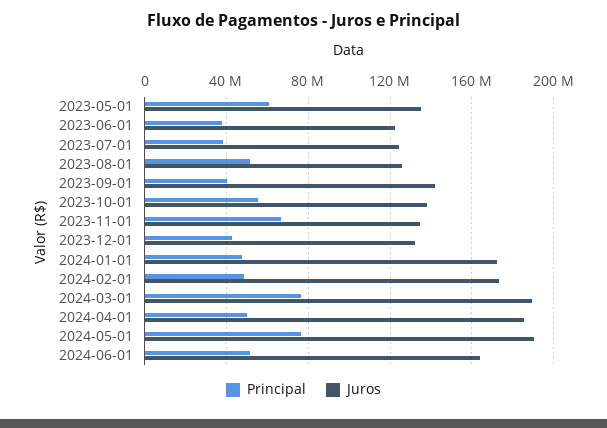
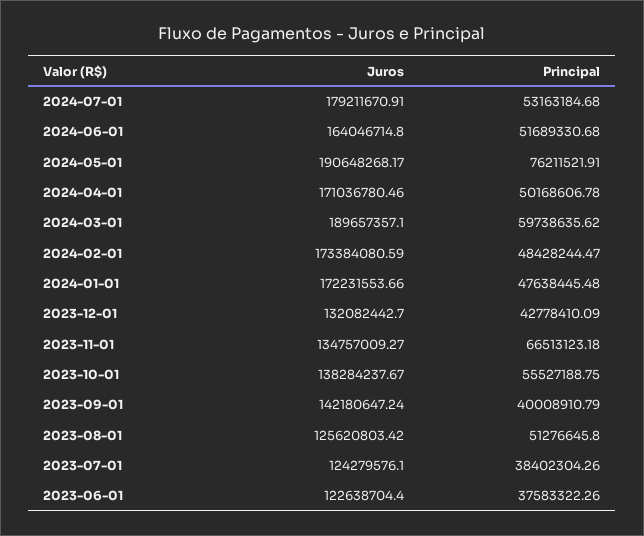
Principal, 2023-05-01: 60000000 -> none
Juros, 2023-05-01: 135000000 -> none
Principal, 2024-03-01: 75000000 -> 59738635.62
Juros, 2024-04-01: 185000000 -> 171036780.46
Juros, 2024-07-01: none -> 179211670.91
Principal, 2024-07-01: none -> 53163184.68

